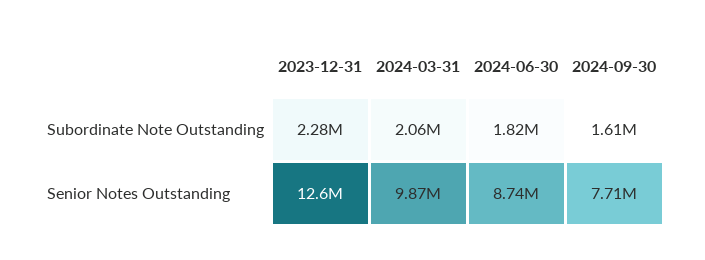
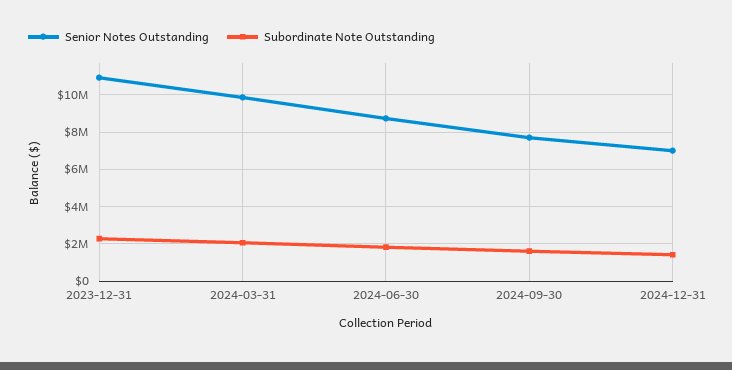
Senior Notes Outstanding, 2023-12-31: 12600000 -> 11000000
Senior Notes Outstanding, 2024-12-31: none -> 7000000
Subordinate Note Outstanding, 2024-12-31: none -> 1500000

